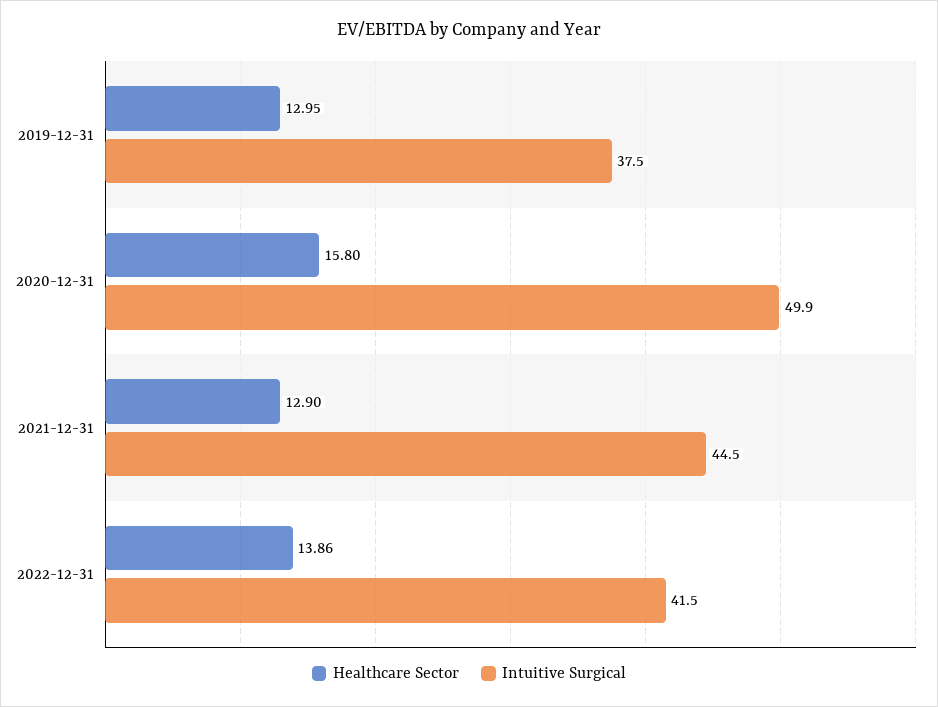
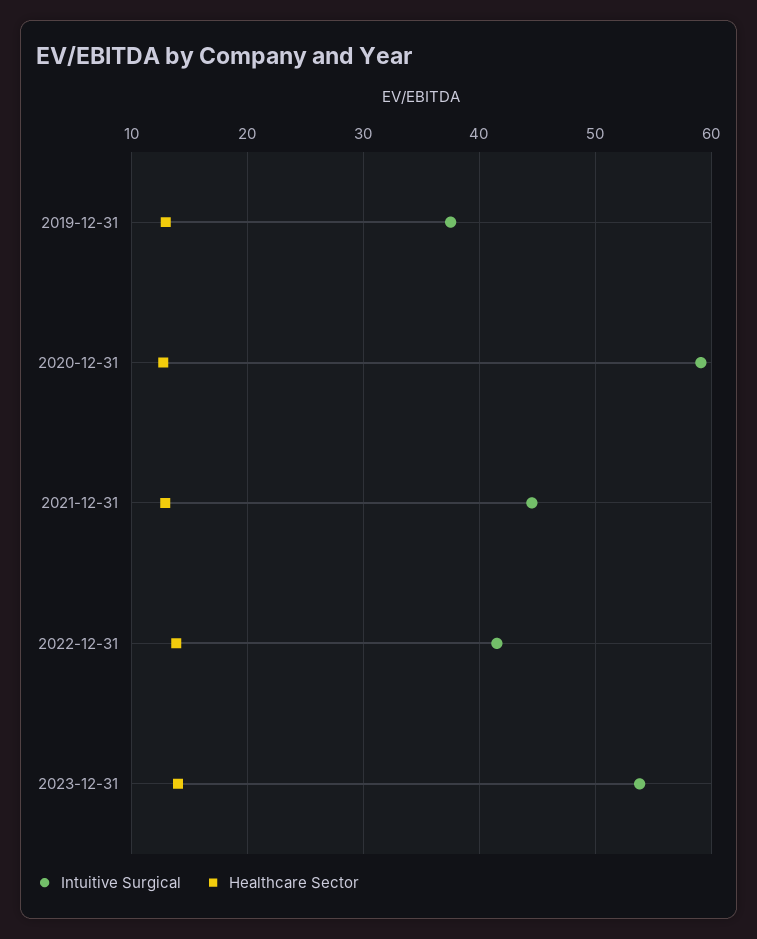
Healthcare Sector, 2020-12-31: 15.8 -> 13
Intuitive Surgical, 2020-12-31: 49.9 -> 59
Intuitive Surgical, 2023-12-31: none -> 54
Healthcare Sector, 2023-12-31: none -> 14

